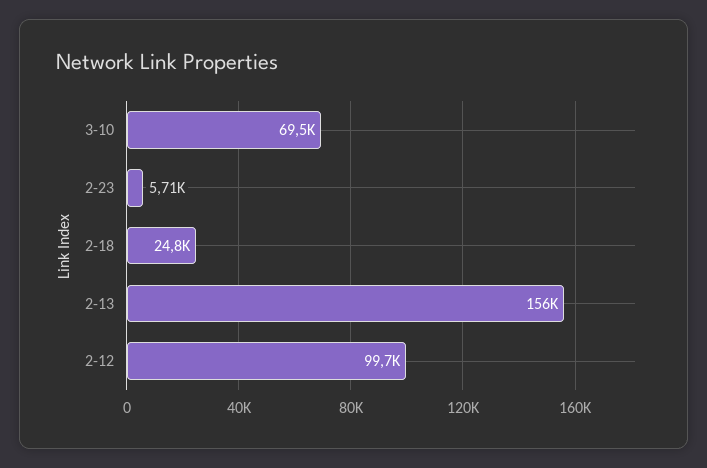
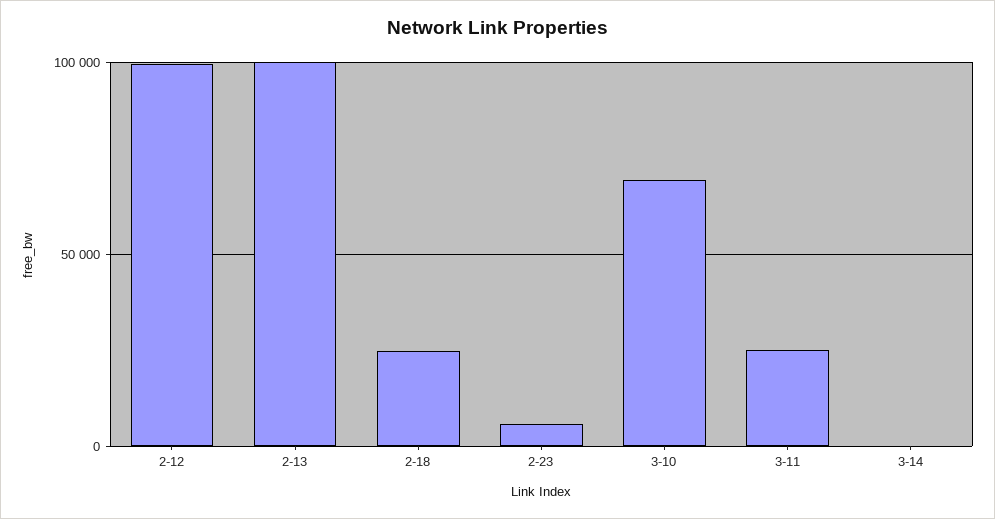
2-13: 156000 -> 100000
3-11: none -> 25000
3-14: none -> 0

